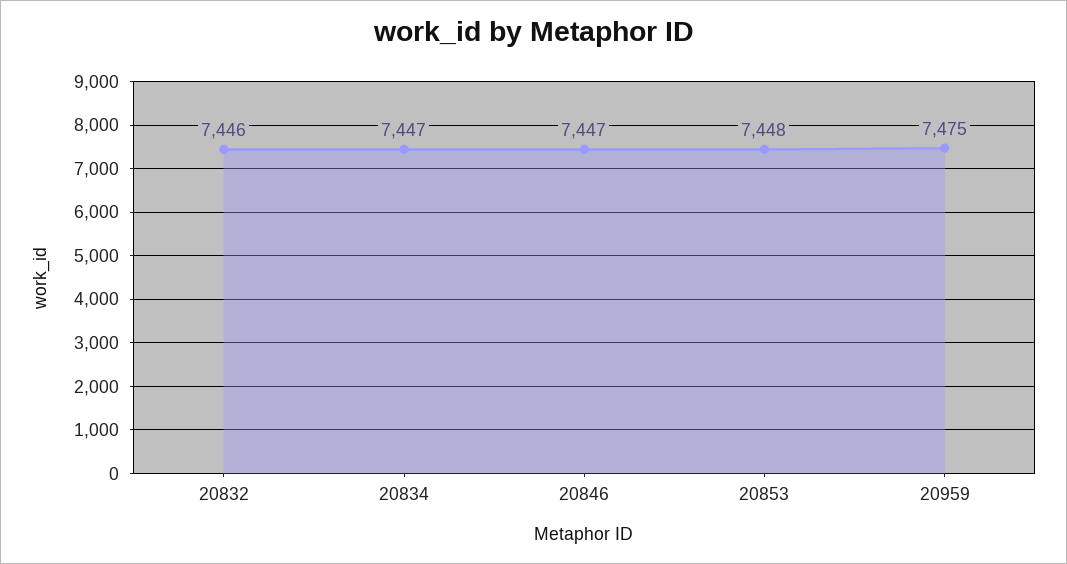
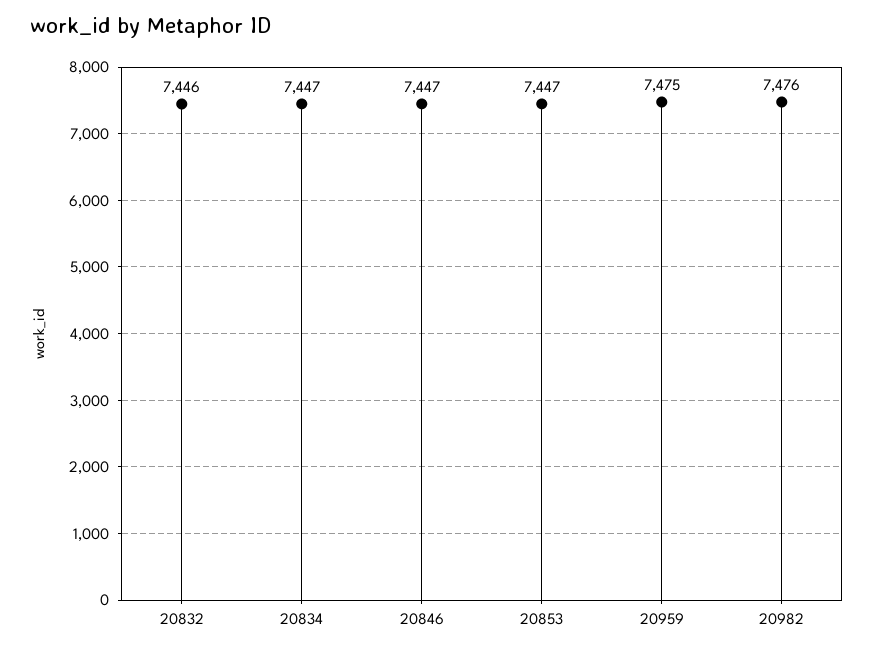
20853: 7448 -> 7447
20982: none -> 7476

